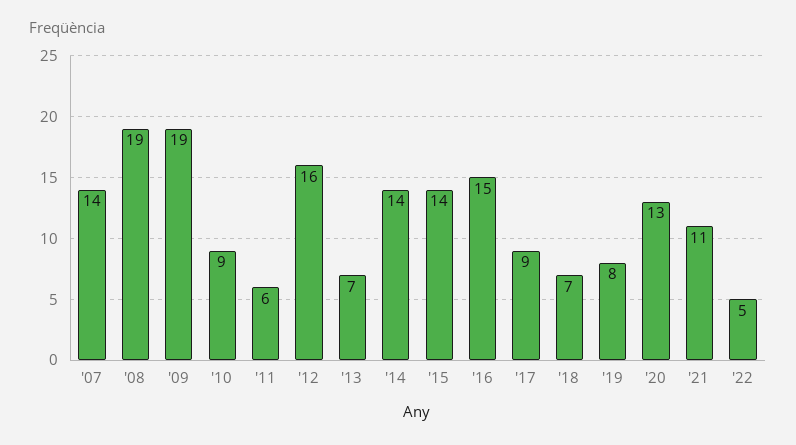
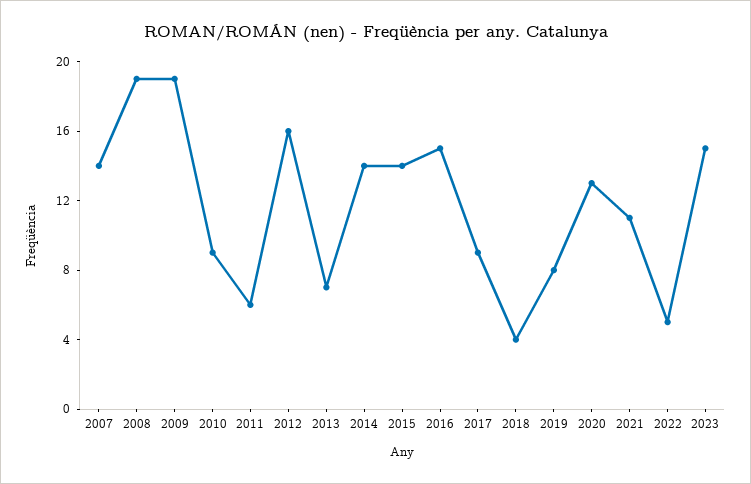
'18: 7 -> 4
2023: none -> 15

